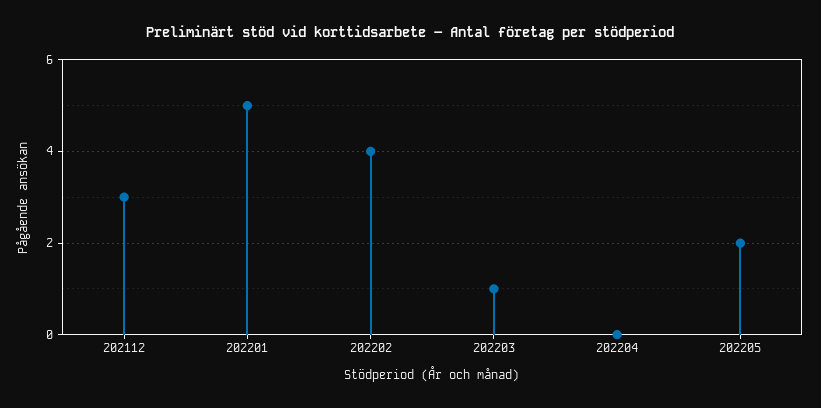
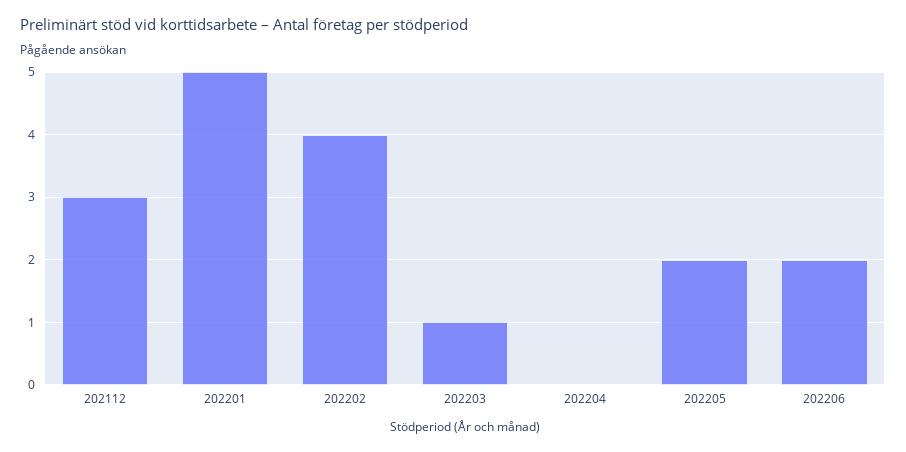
202206: none -> 2

